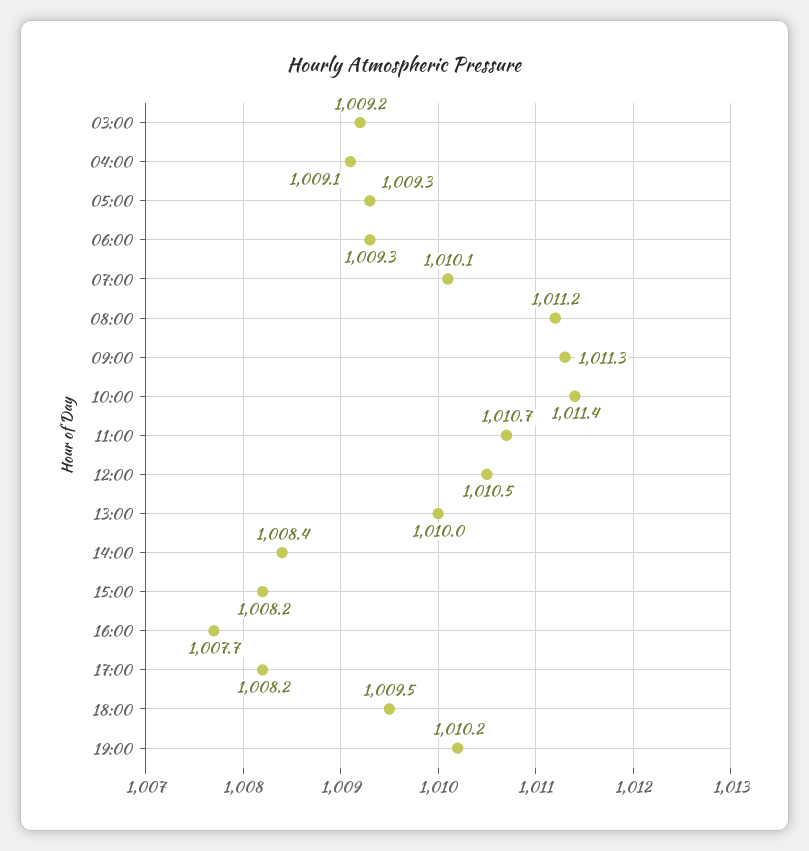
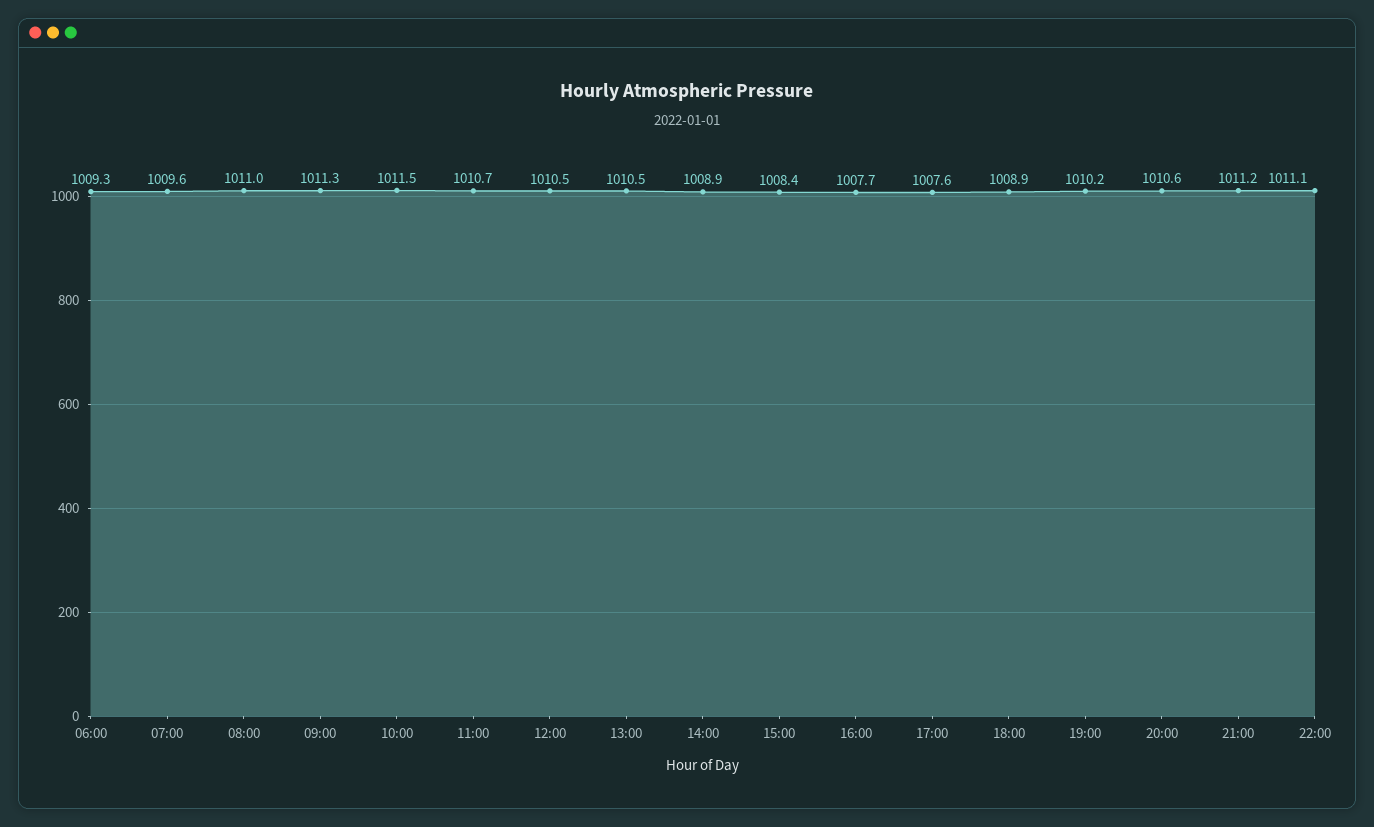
03:00: 1009.2 -> none
04:00: 1009.1 -> none
05:00: 1009.3 -> none
07:00: 1010.1 -> 1009.6
08:00: 1011.2 -> 1011
10:00: 1011.4 -> 1011.5
13:00: 1010 -> 1010.5
14:00: 1008.4 -> 1008.9
15:00: 1008.2 -> 1008.4
17:00: 1008.2 -> 1007.6
18:00: 1009.5 -> 1008.9
20:00: none -> 1010.6
21:00: none -> 1011.2
22:00: none -> 1011.1

